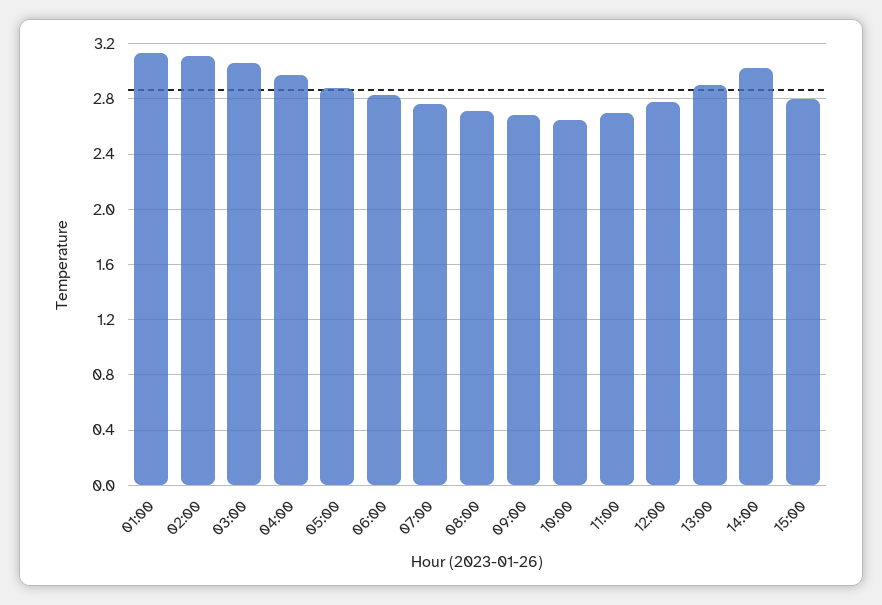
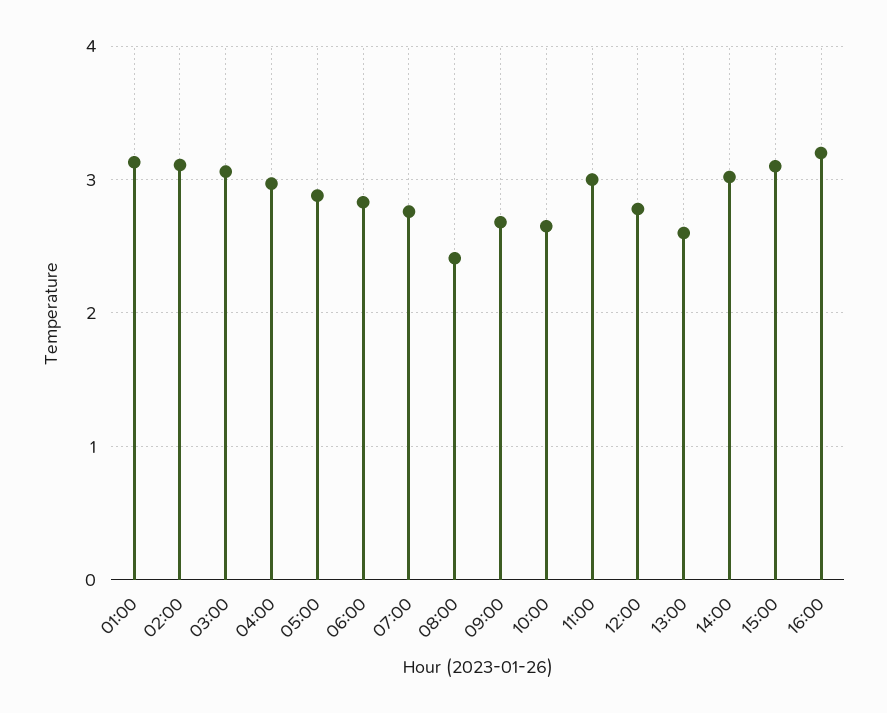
08:00: 2.7 -> 2.4
11:00: 2.7 -> 3
13:00: 2.9 -> 2.6
15:00: 2.8 -> 3.1
16:00: none -> 3.2

